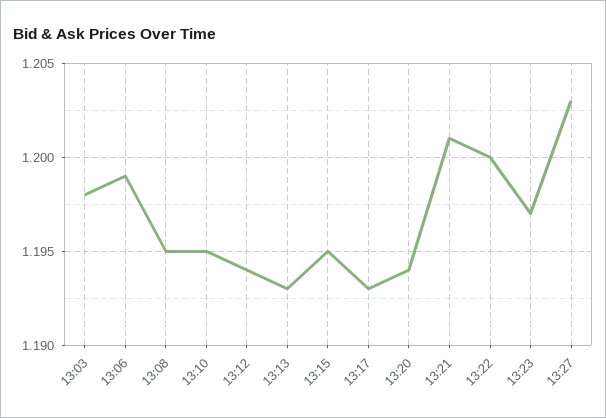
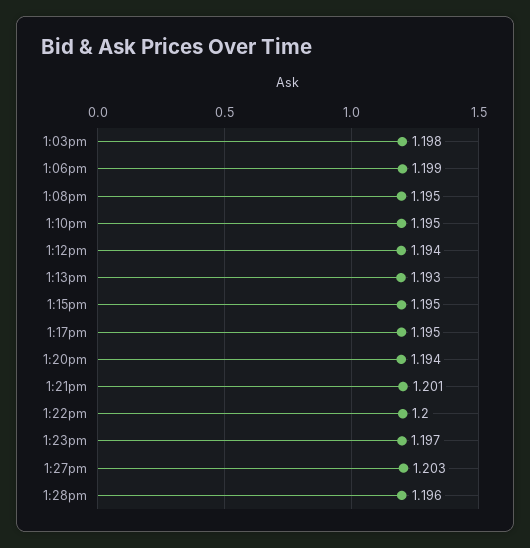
13:17: 1.193 -> 1.195
1:28pm: none -> 1.196

